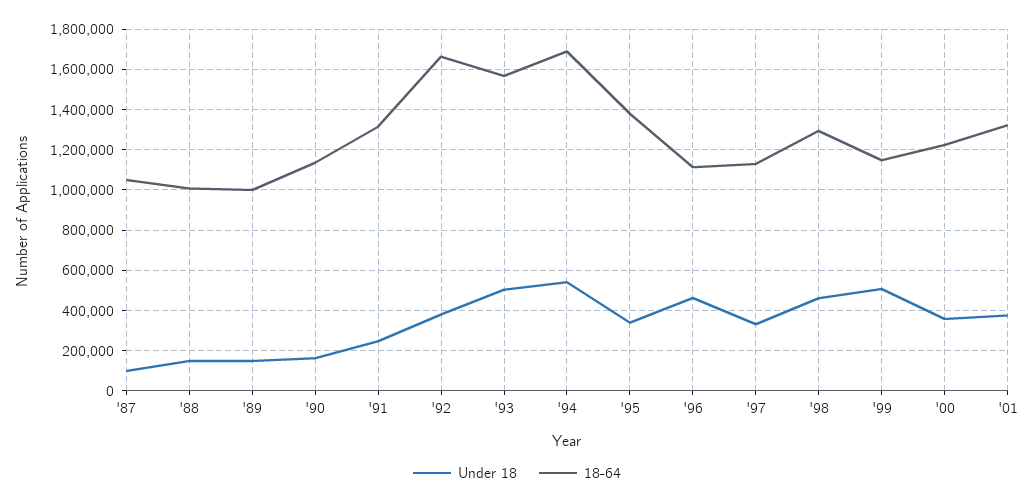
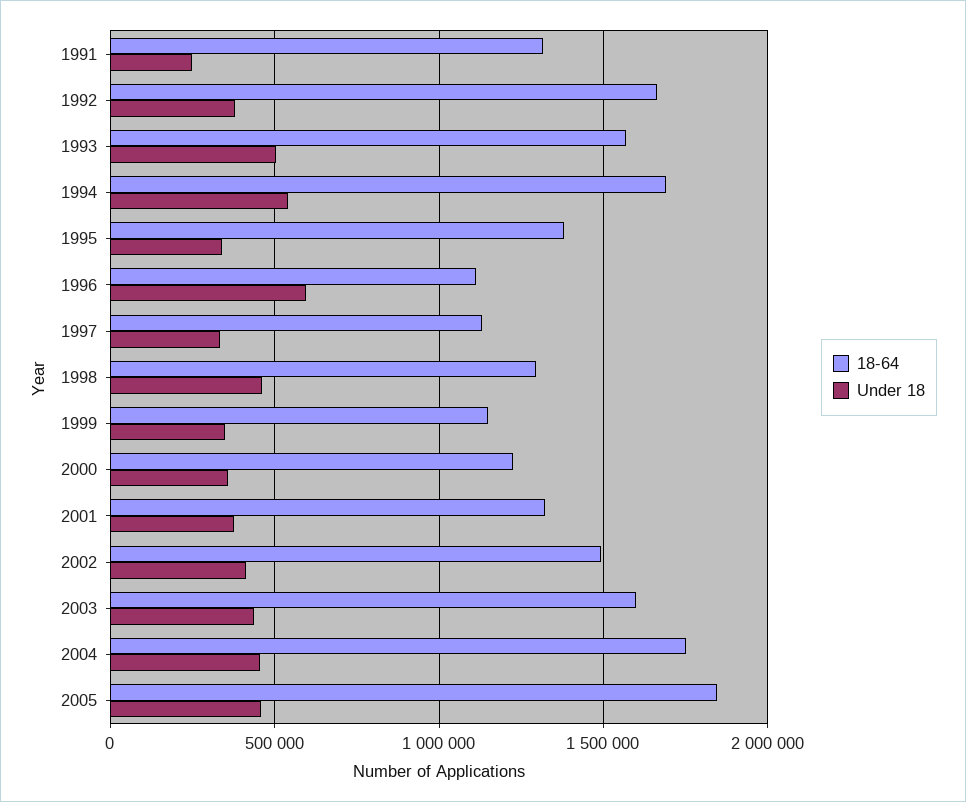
Under 18, '87: 100000 -> none
18-64, '87: 1050000 -> none
Under 18, '88: 150000 -> none
18-64, '88: 1000000 -> none
Under 18, '89: 150000 -> none
18-64, '89: 1000000 -> none
Under 18, '90: 150000 -> none
18-64, '90: 1150000 -> none
Under 18, '96: 450000 -> 600000
Under 18, '99: 500000 -> 350000
18-64, 2002: none -> 1500000
Under 18, 2002: none -> 400000
18-64, 2003: none -> 1600000
Under 18, 2003: none -> 450000
18-64, 2004: none -> 1750000
Under 18, 2004: none -> 450000
18-64, 2005: none -> 1850000
Under 18, 2005: none -> 450000

